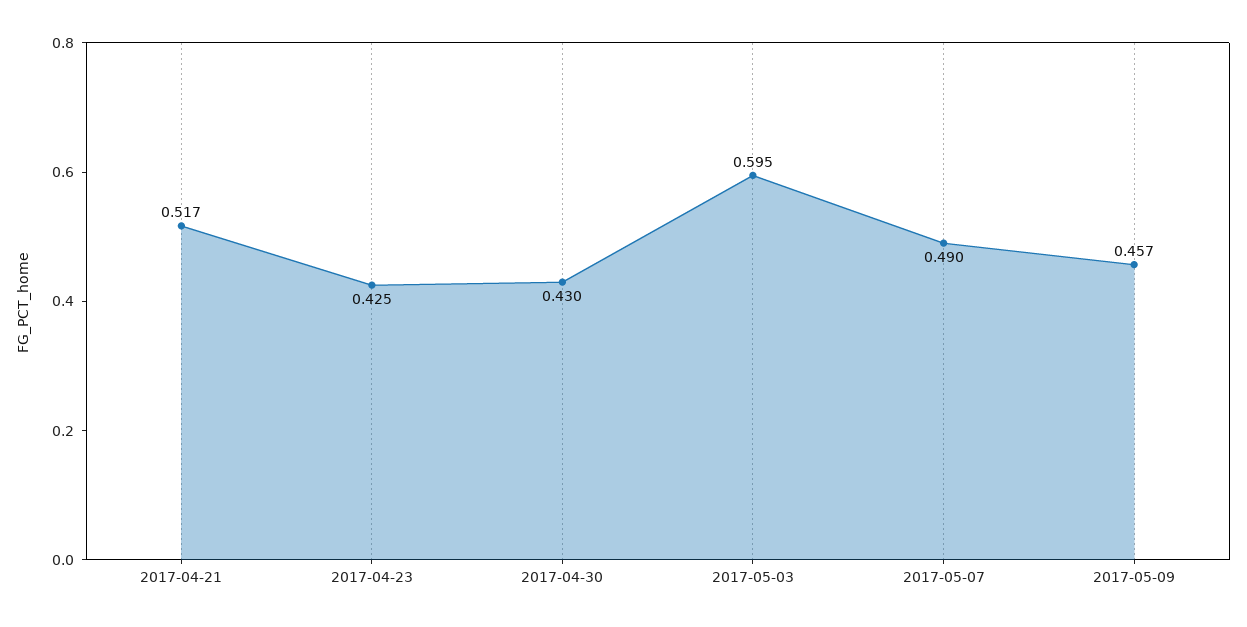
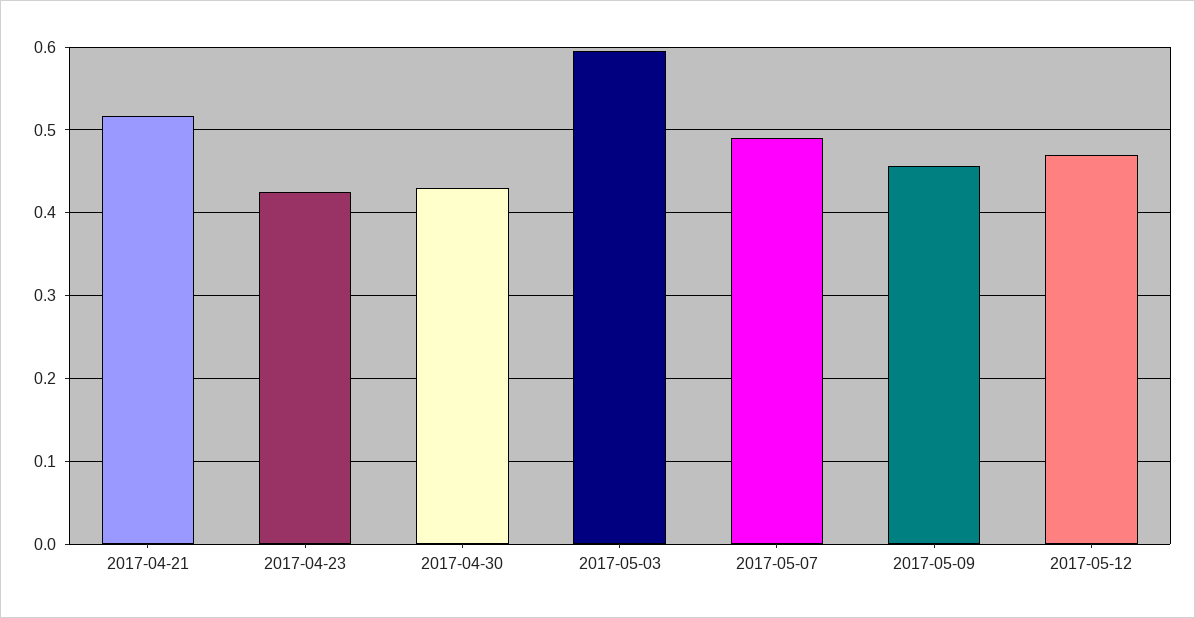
2017-05-12: none -> 0.47

